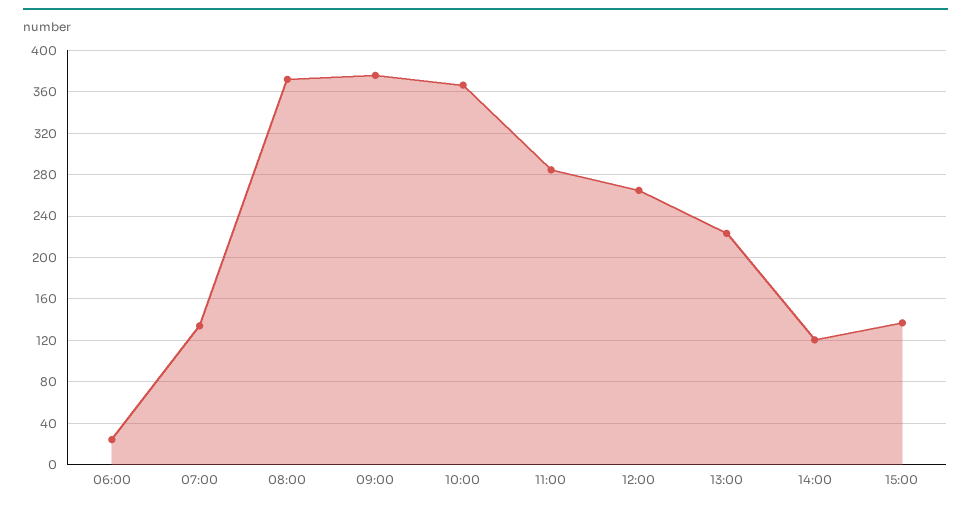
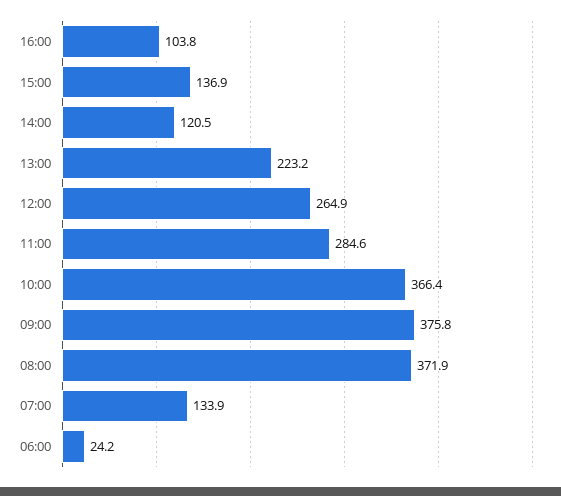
16:00: none -> 103.8

